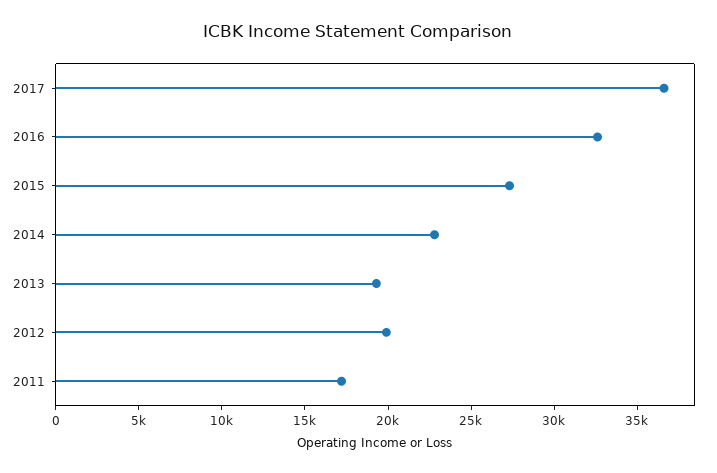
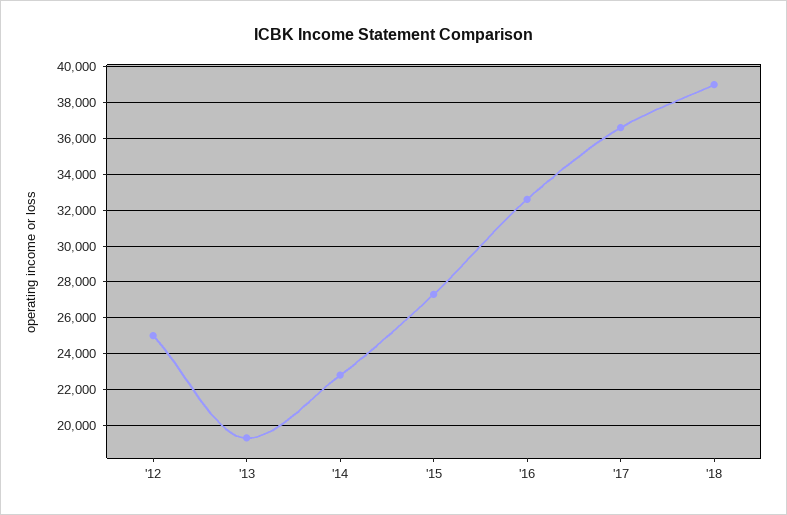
2012: 20000 -> 25000
2011: 17000 -> none
'18: none -> 39000

